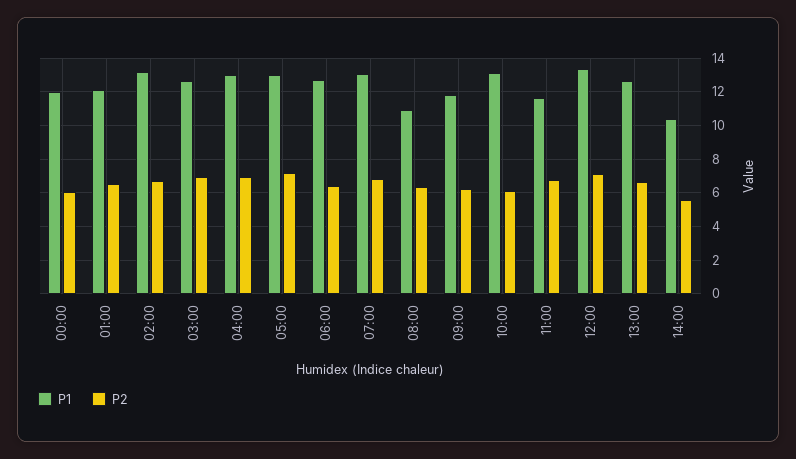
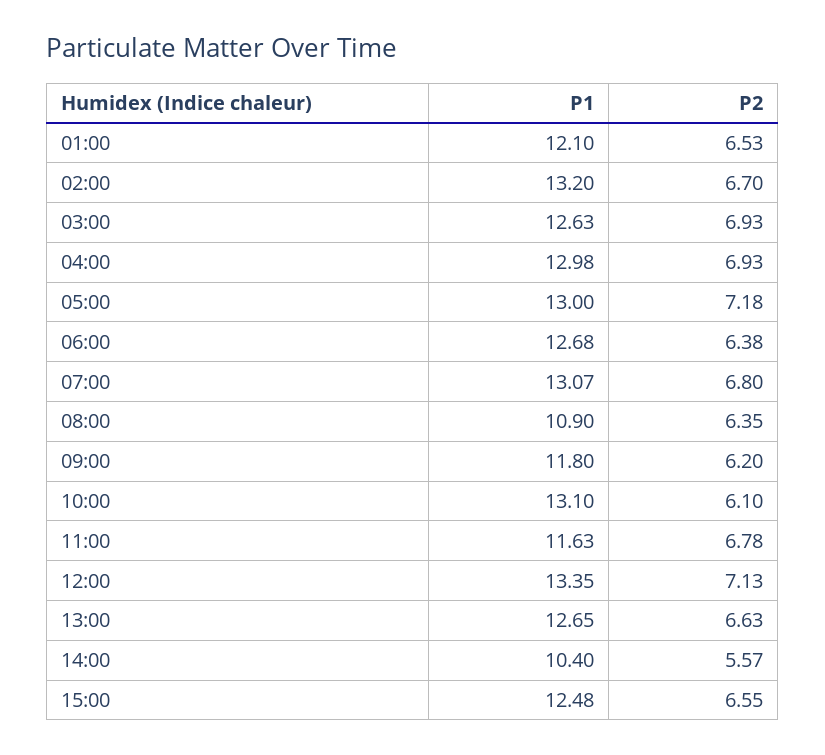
P1, 00:00: 12 -> none
P2, 00:00: 6 -> none
P1, 15:00: none -> 12.48
P2, 15:00: none -> 6.55

